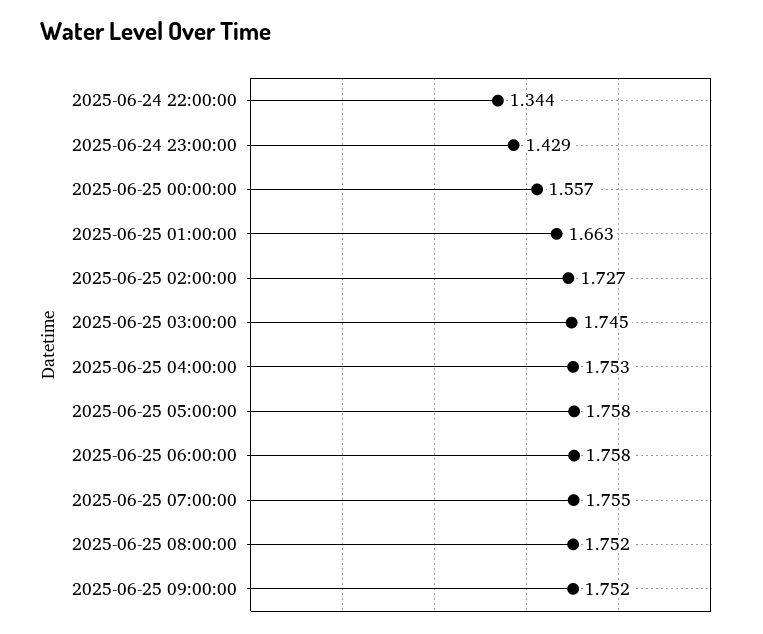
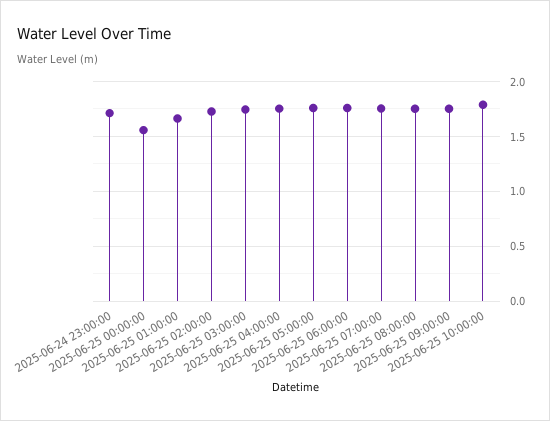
2025-06-24 22:00:00: 1.344 -> none
2025-06-24 23:00:00: 1.429 -> 1.7
2025-06-25 10:00:00: none -> 1.8

